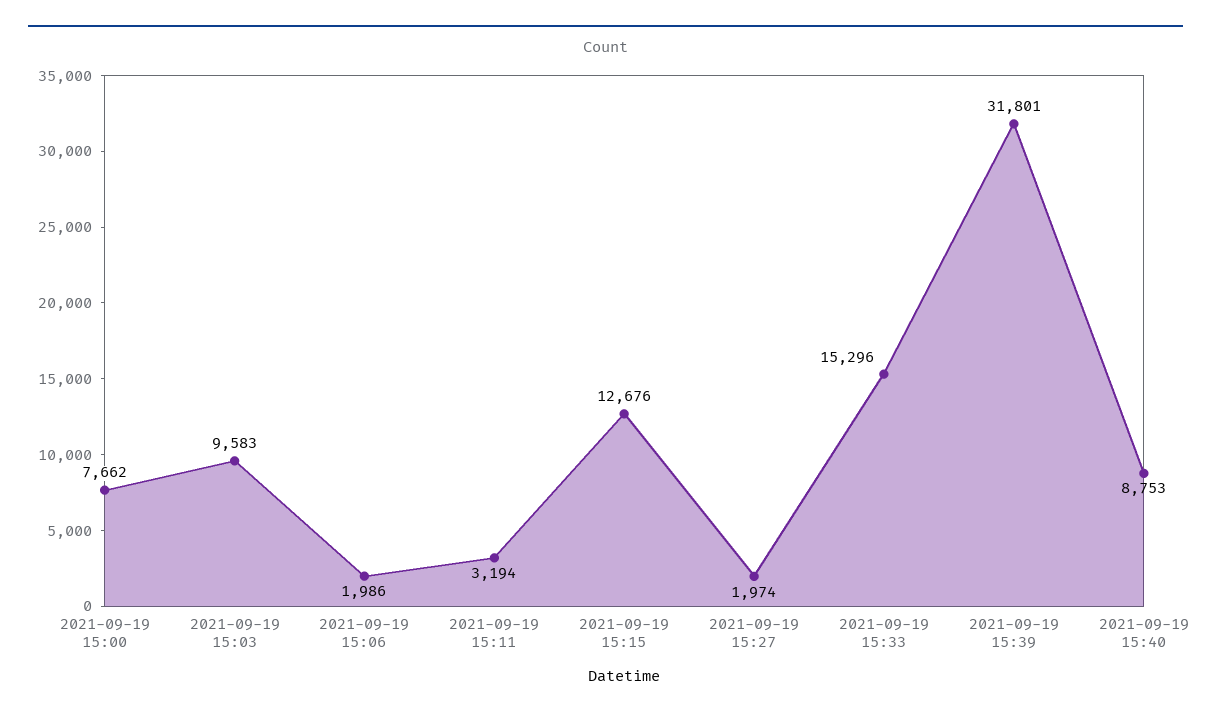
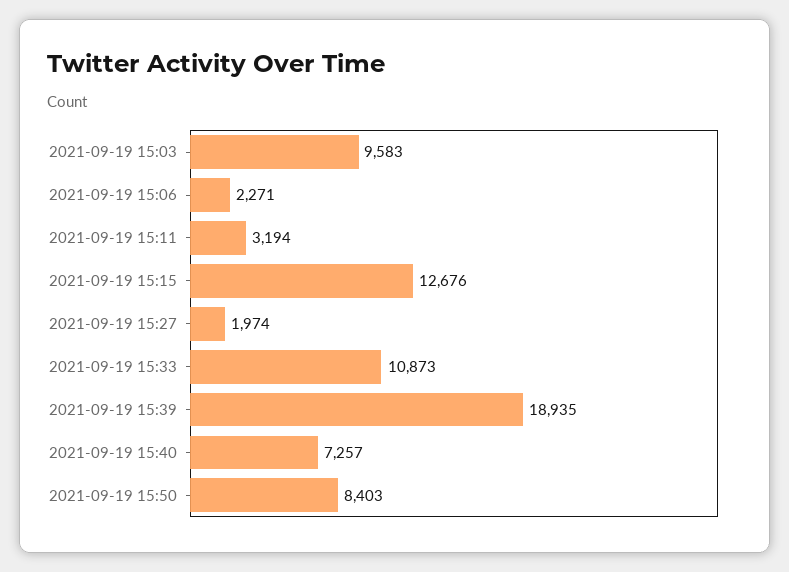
2021-09-19 15:00: 7662 -> none
2021-09-19 15:06: 1986 -> 2271
2021-09-19 15:33: 15296 -> 10873
2021-09-19 15:39: 31801 -> 18935
2021-09-19 15:40: 8753 -> 7257
2021-09-19 15:50: none -> 8403

